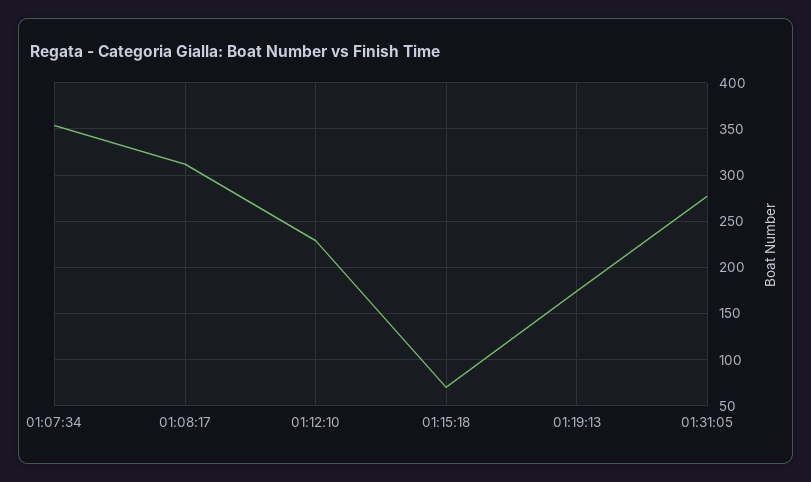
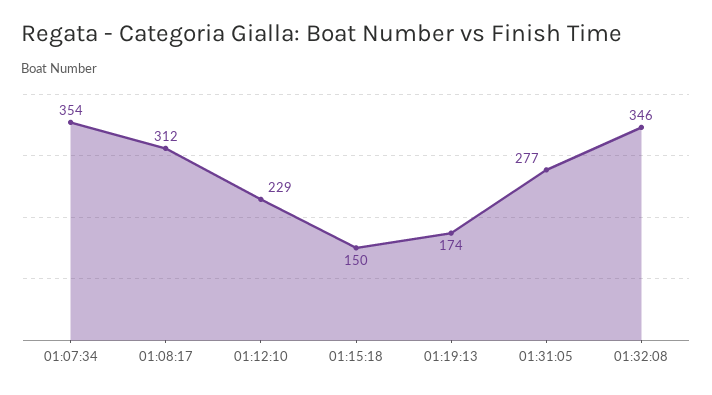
01:15:18: 70 -> 150
01:32:08: none -> 346

